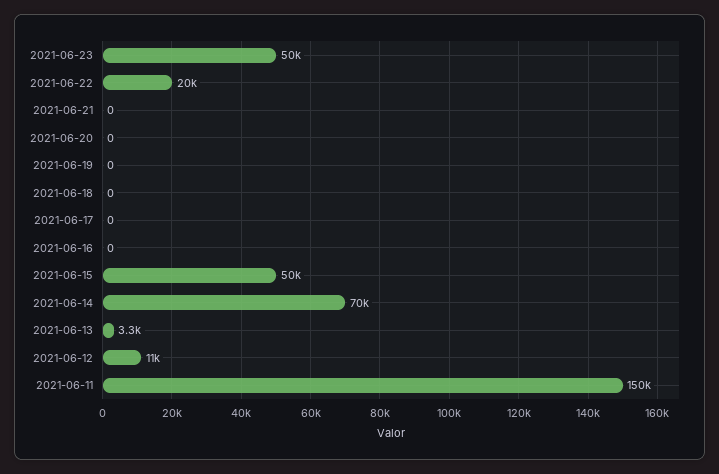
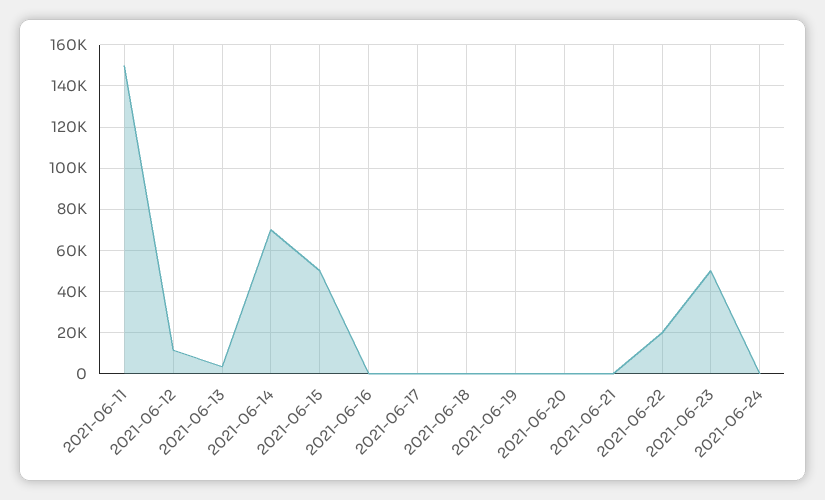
2021-06-24: none -> 0

